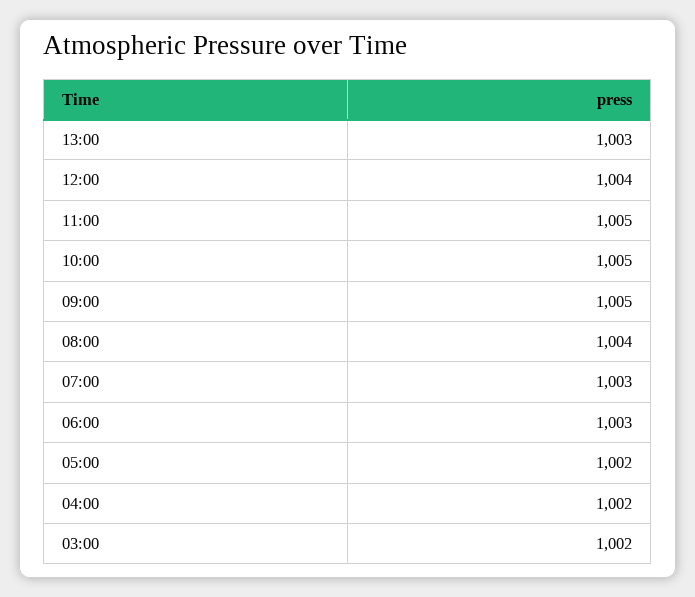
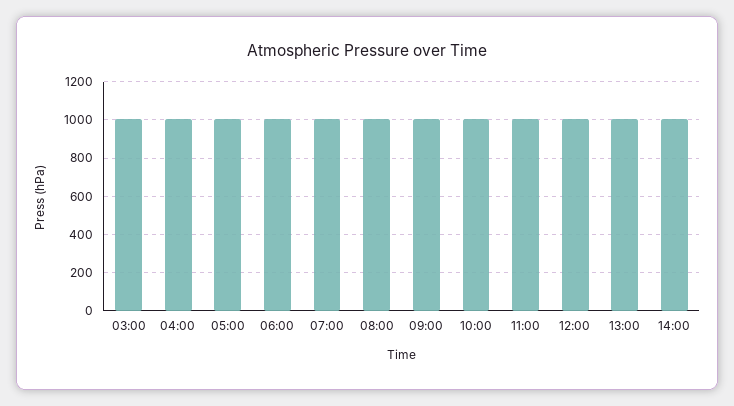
14:00: none -> 1000

